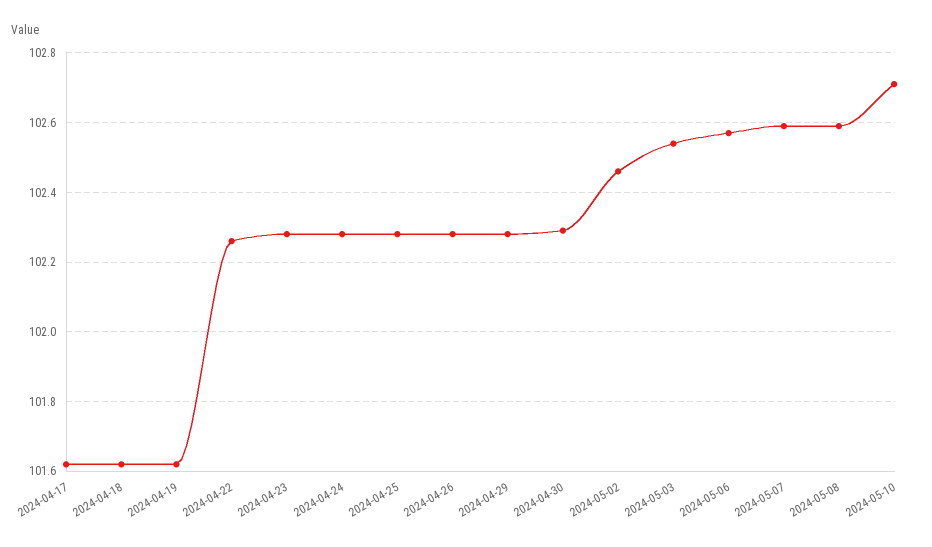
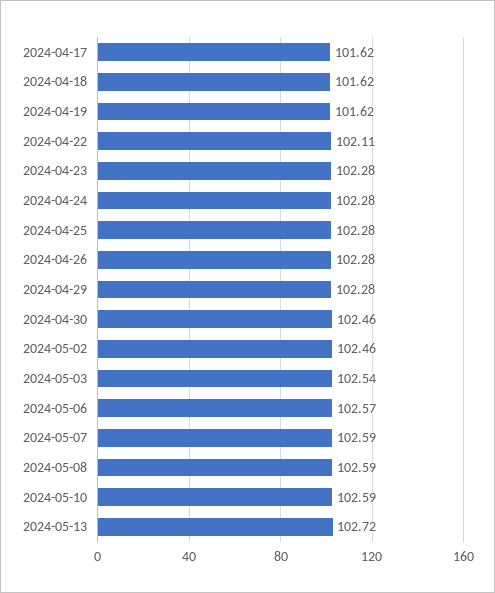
2024-04-22: 102.25 -> 102.11
2024-04-30: 102.3 -> 102.46
2024-05-10: 102.7 -> 102.59
2024-05-13: none -> 102.72

